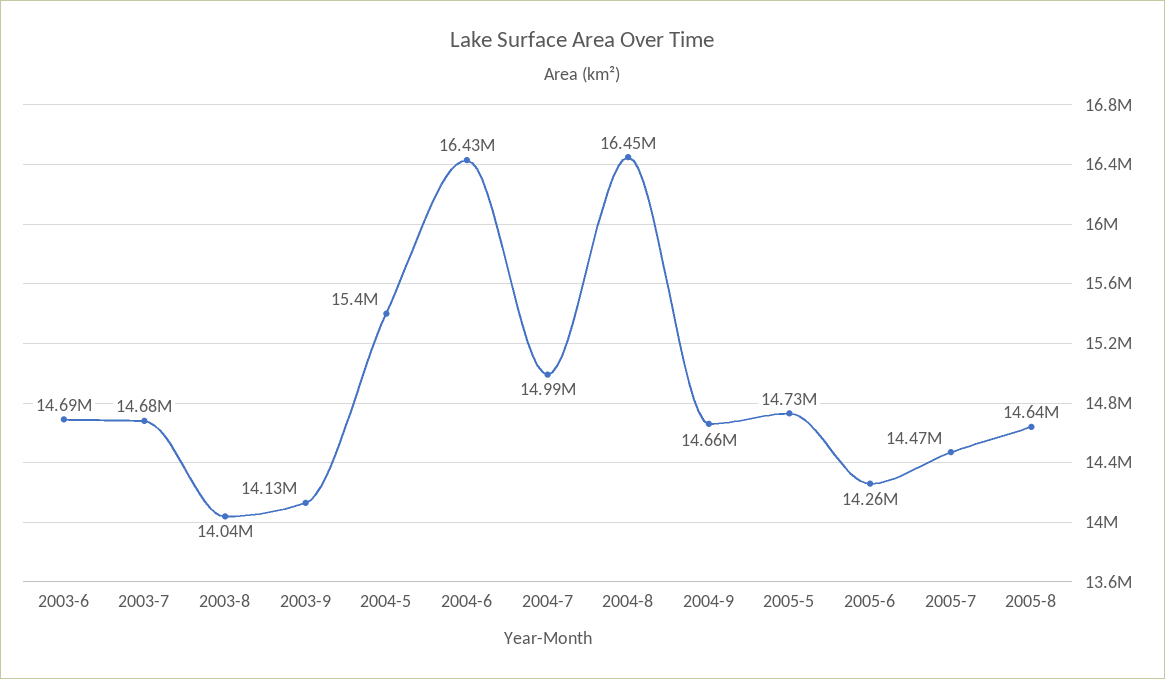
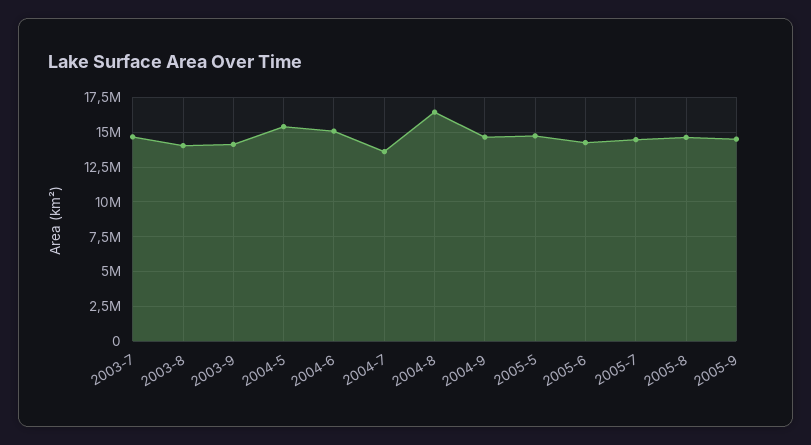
2003-6: 14690000 -> none
2004-6: 16430000 -> 15000000
2004-7: 14990000 -> 13500000
2005-9: none -> 14500000

